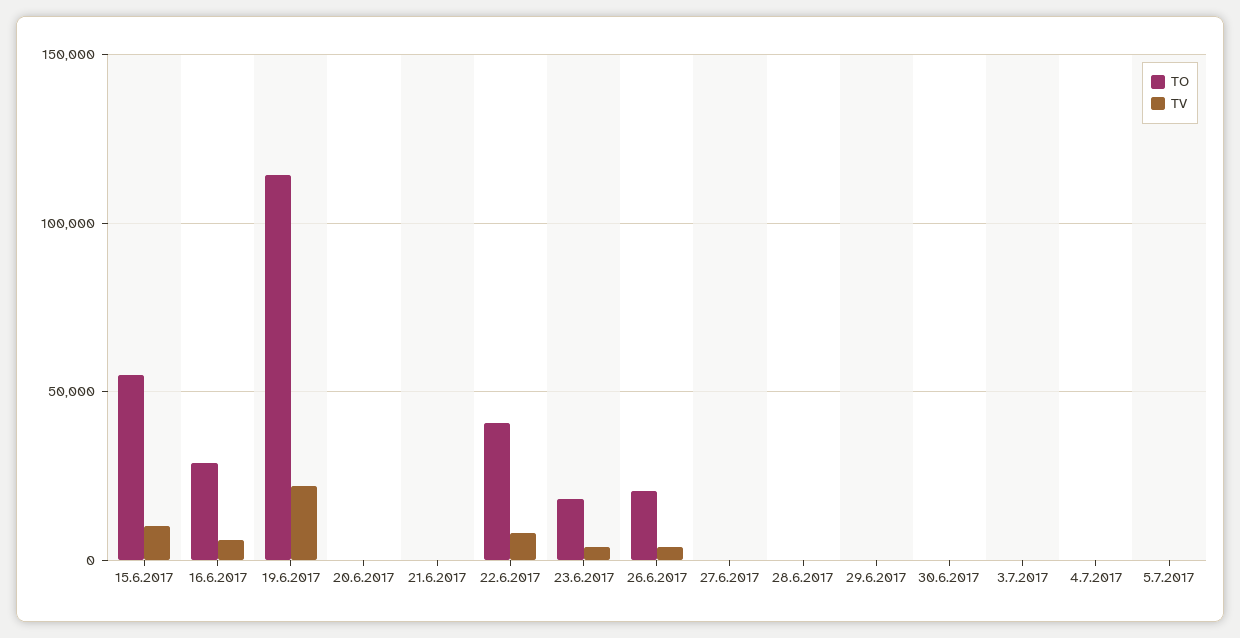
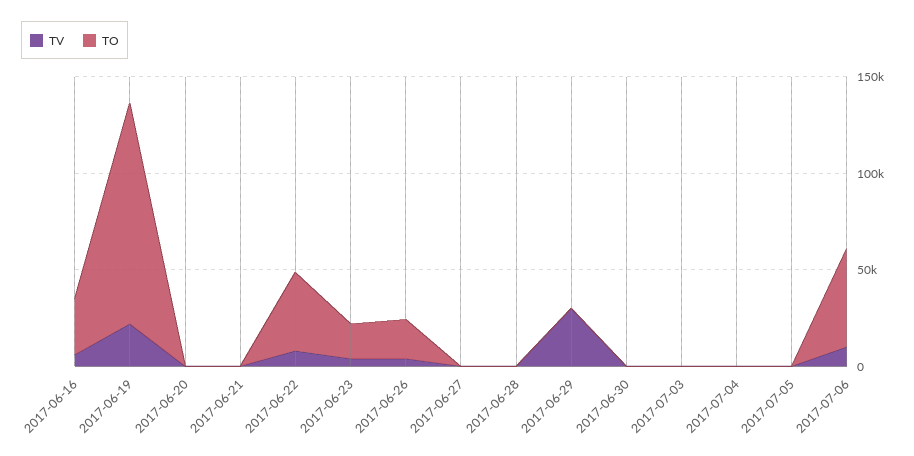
TO, 15.6.2017: 55000 -> none
TV, 15.6.2017: 10000 -> none
TV, 29.6.2017: 0 -> 30000
TV, 2017-07-06: none -> 10000
TO, 2017-07-06: none -> 50000

